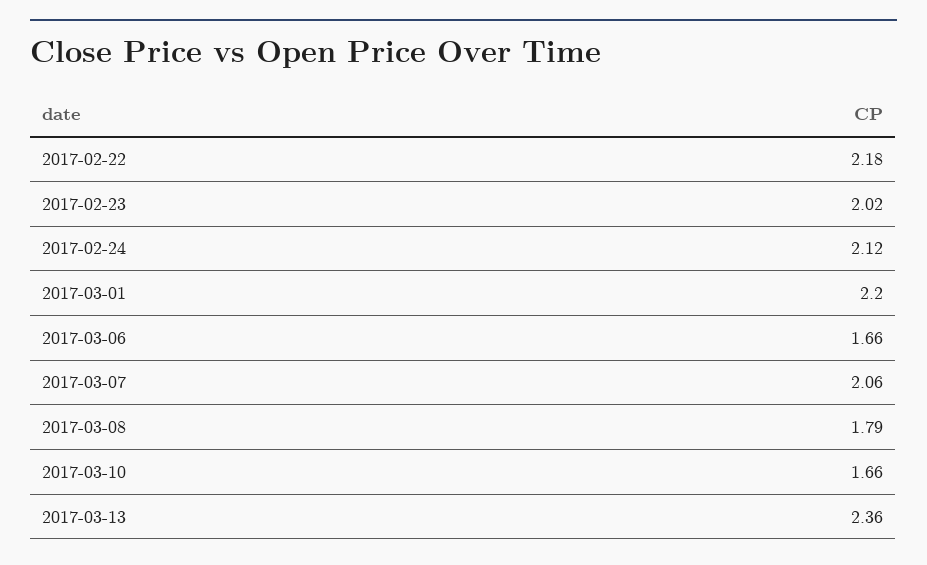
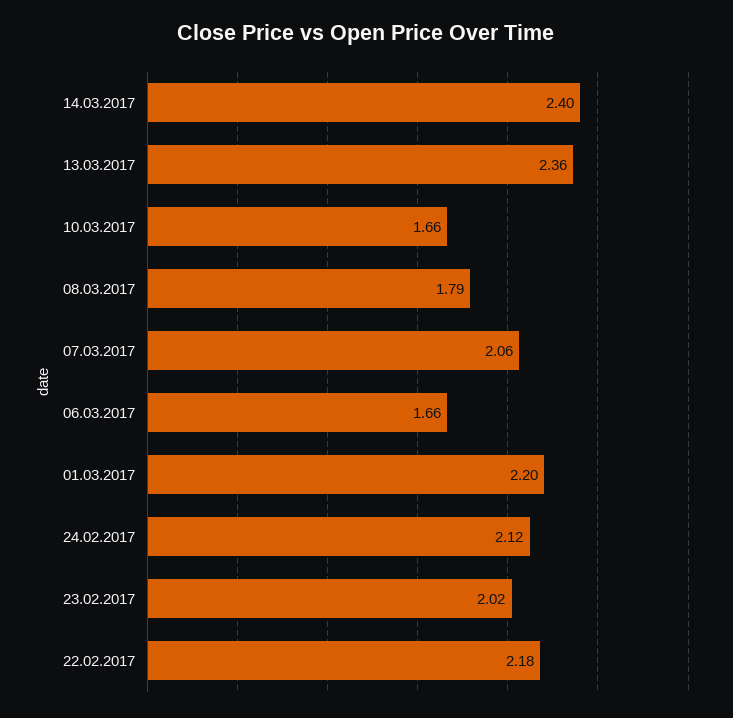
14.03.2017: none -> 2.4

